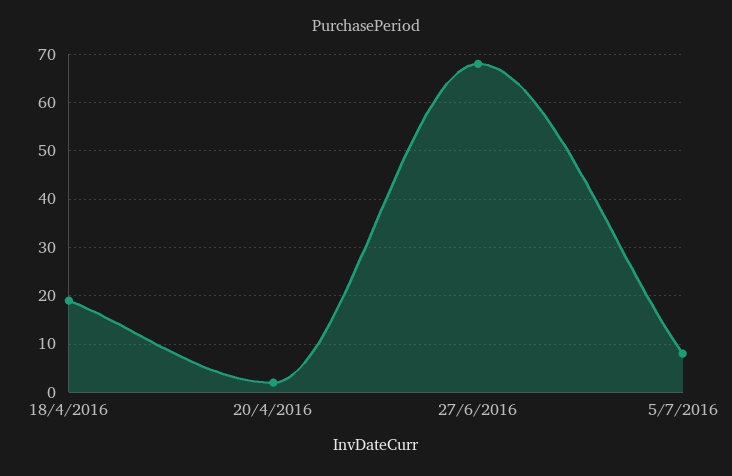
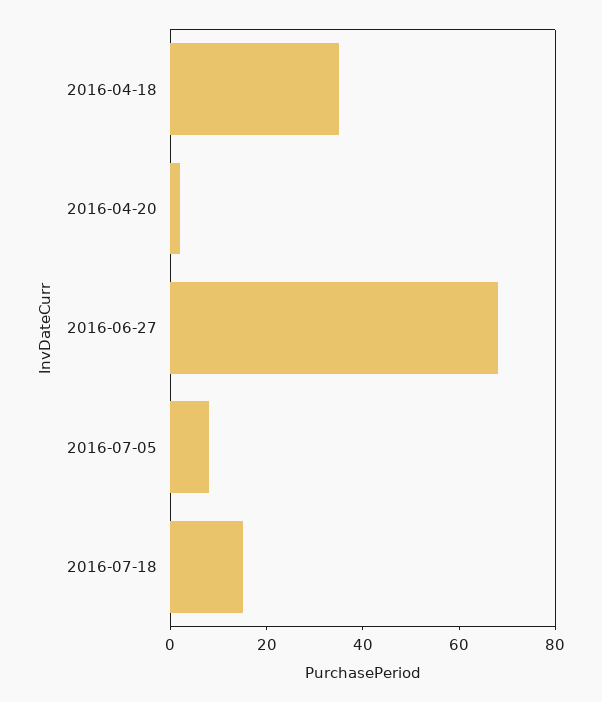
18/4/2016: 20 -> 35
2016-07-18: none -> 15

